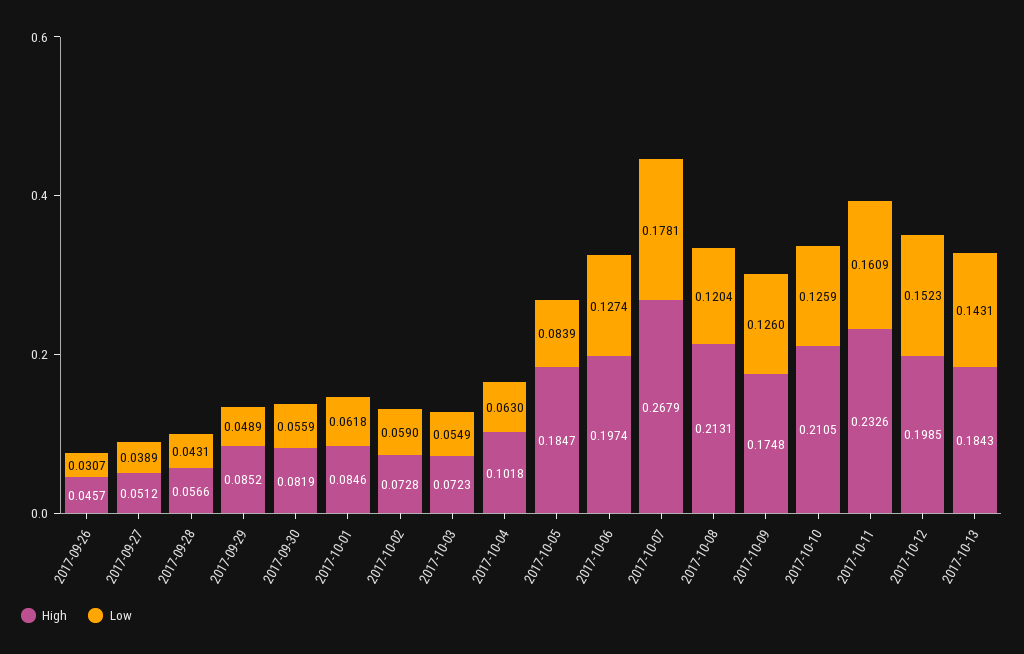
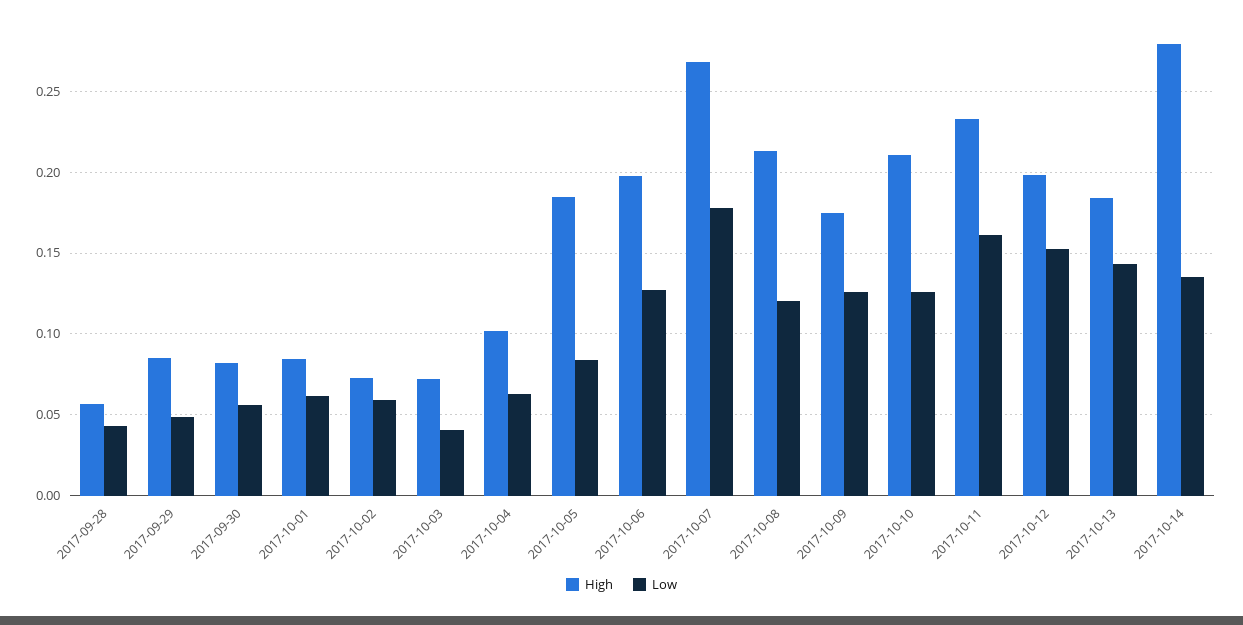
High, 2017-09-26: 0.0457 -> none
Low, 2017-09-26: 0.0307 -> none
High, 2017-09-27: 0.0512 -> none
Low, 2017-09-27: 0.0389 -> none
Low, 2017-10-03: 0.0549 -> 0.04
High, 2017-10-14: none -> 0.28
Low, 2017-10-14: none -> 0.135

